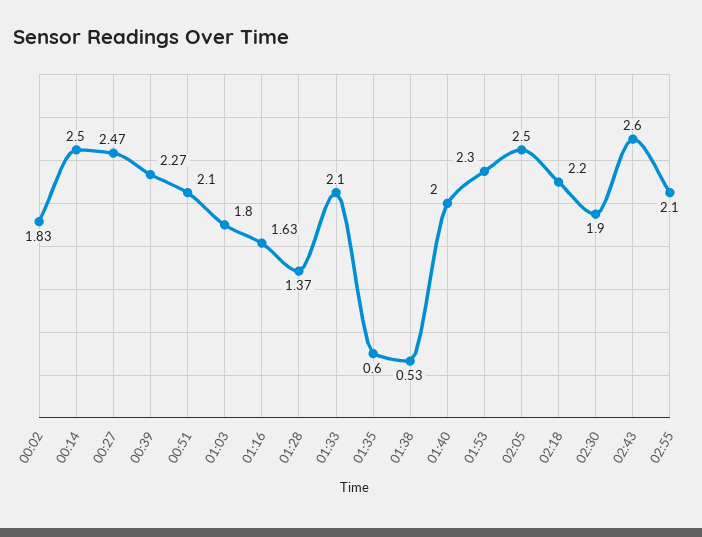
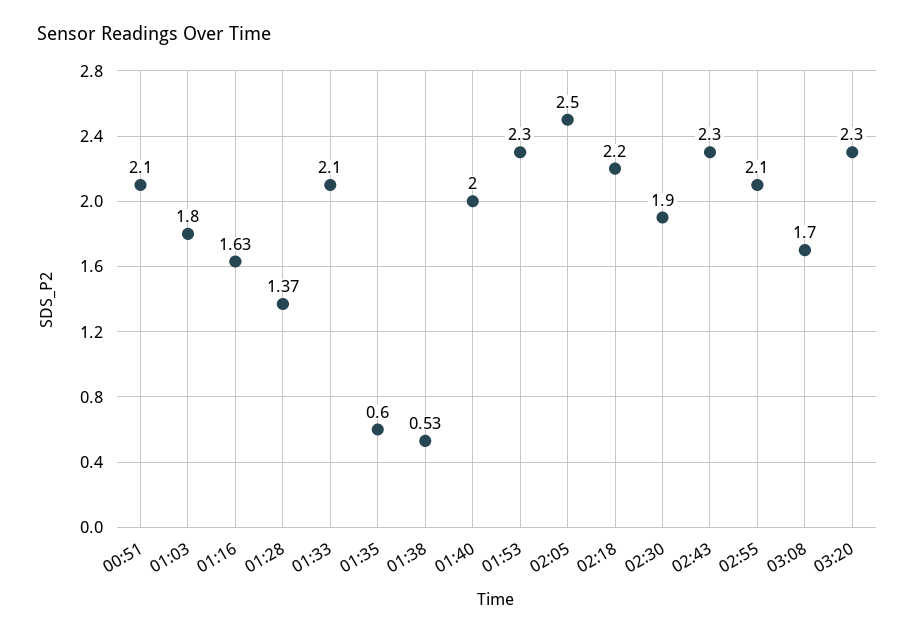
00:02: 1.83 -> none
00:14: 2.5 -> none
00:27: 2.47 -> none
00:39: 2.27 -> none
02:43: 2.6 -> 2.3
03:08: none -> 1.7
03:20: none -> 2.3

